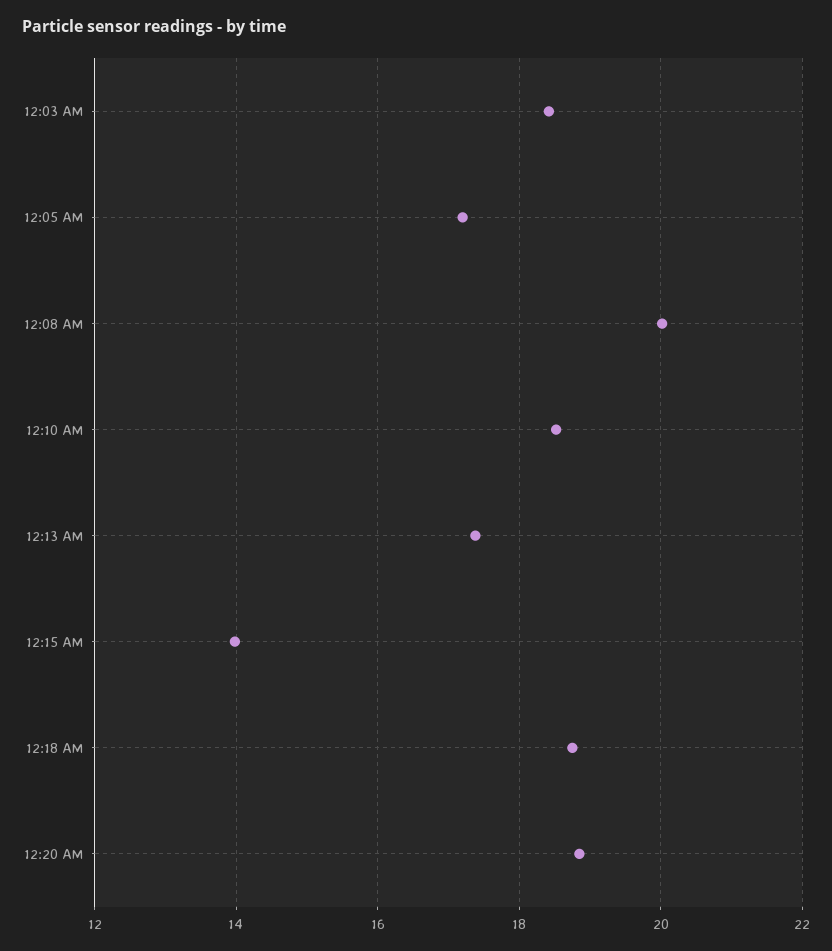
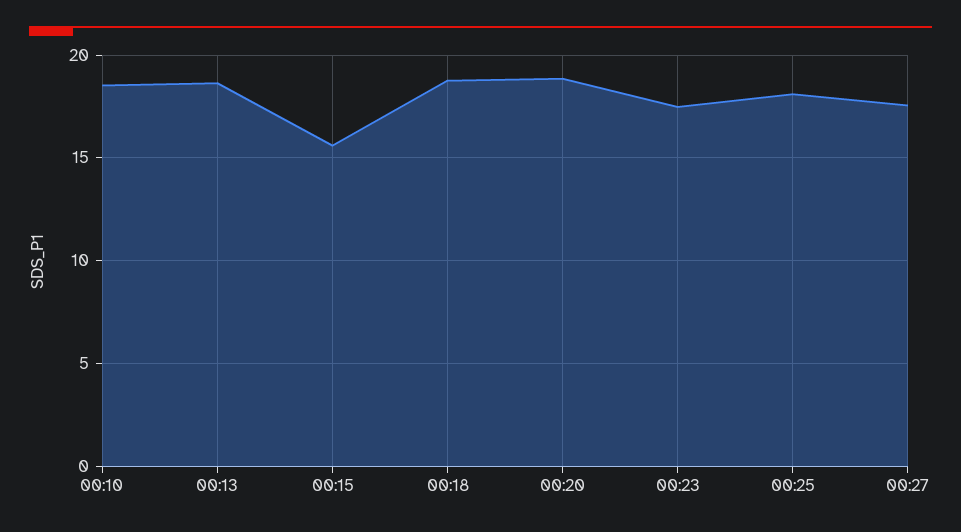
12:03 AM: 18.4 -> none
12:05 AM: 17.2 -> none
12:08 AM: 20 -> none
12:13 AM: 17.4 -> 18.5
12:15 AM: 14 -> 15.5
00:23: none -> 17.5
00:25: none -> 18
00:27: none -> 17.5

